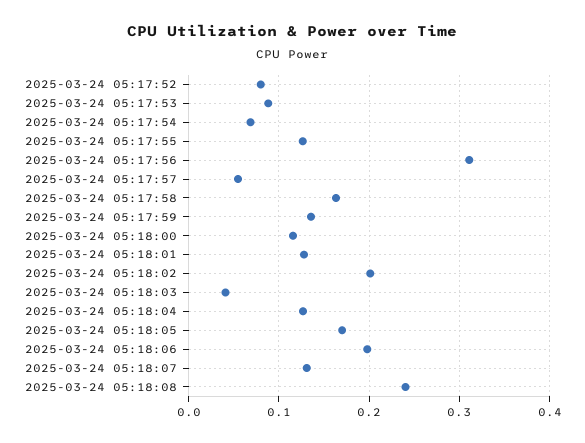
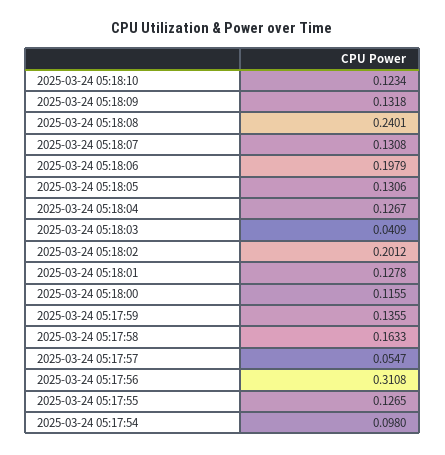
2025-03-24 05:17:52: 0.08 -> none
2025-03-24 05:17:53: 0.09 -> none
2025-03-24 05:17:54: 0.07 -> 0.098
2025-03-24 05:18:05: 0.17 -> 0.1306
2025-03-24 05:18:10: none -> 0.1234
2025-03-24 05:18:09: none -> 0.1318

